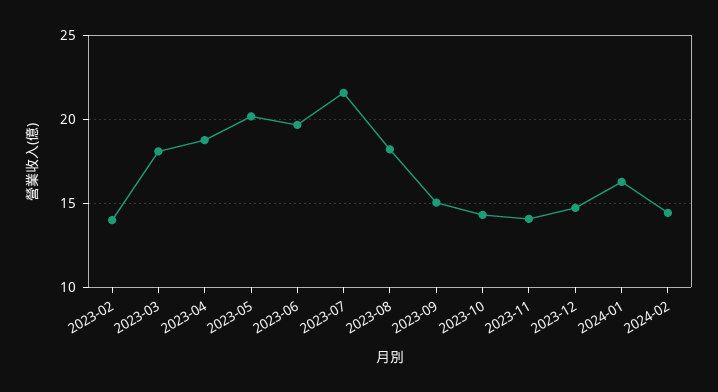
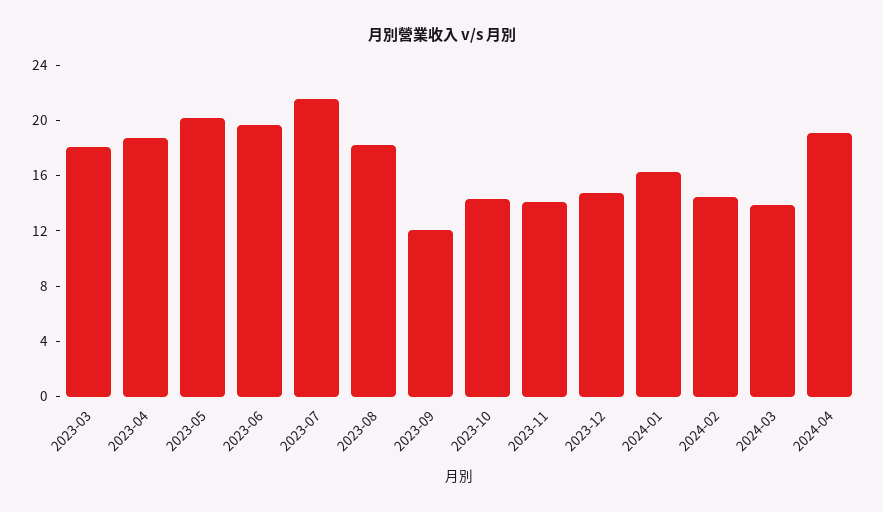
2023-02: 14 -> none
2023-09: 15 -> 12
2024-03: none -> 14
2024-04: none -> 19

